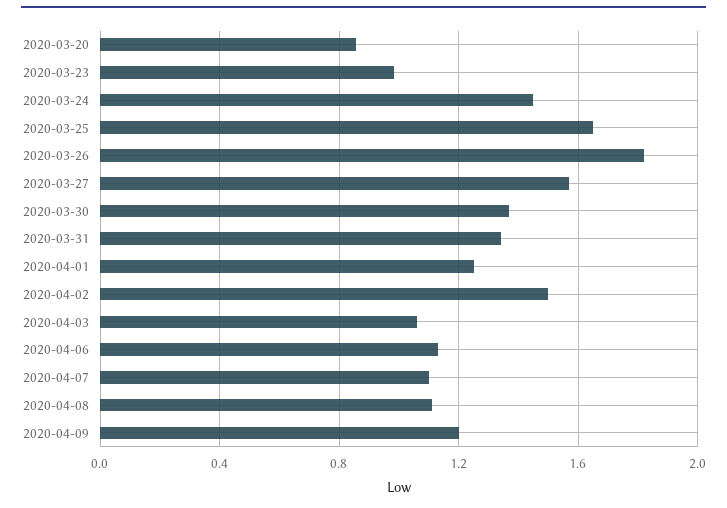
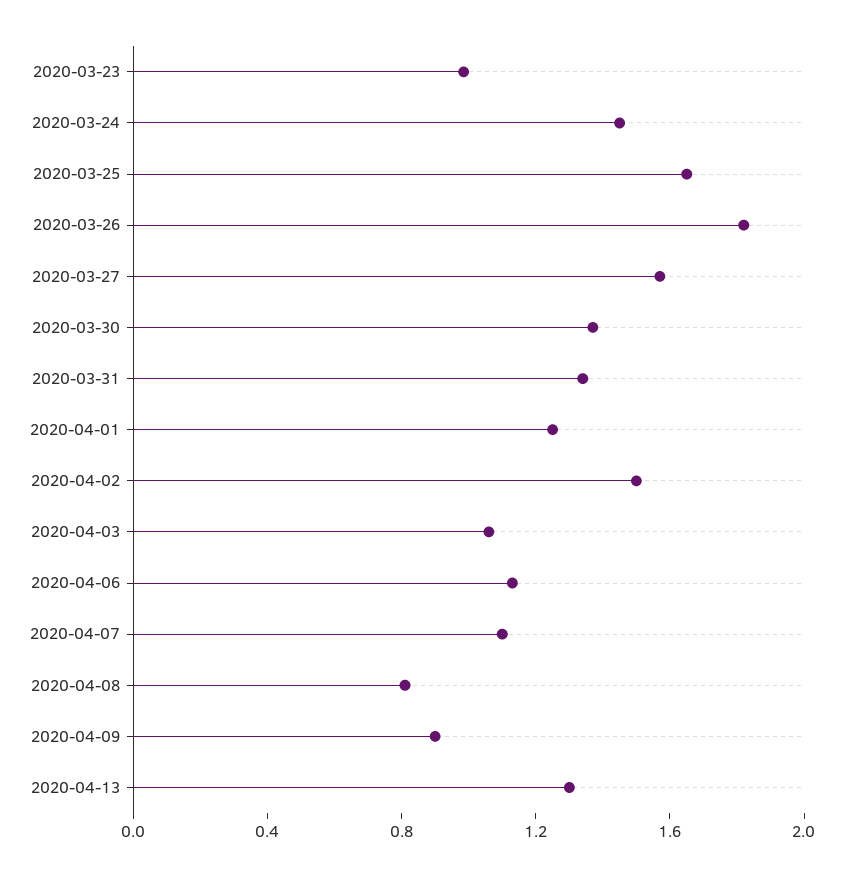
2020-03-20: 0.85 -> none
2020-04-08: 1.1 -> 0.8
2020-04-09: 1.2 -> 0.9
2020-04-13: none -> 1.3

